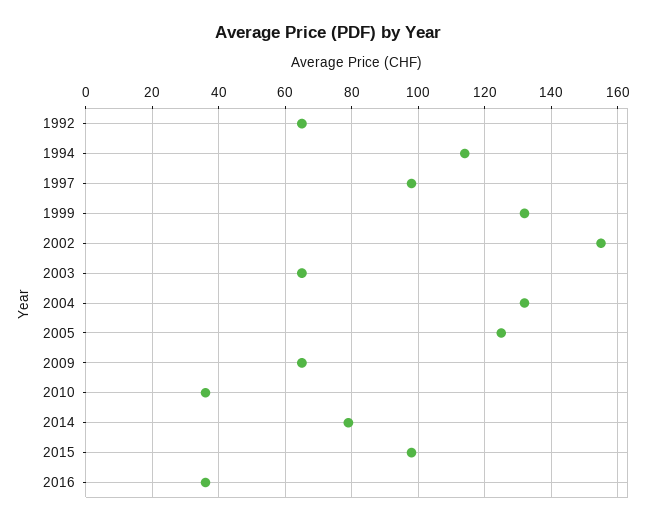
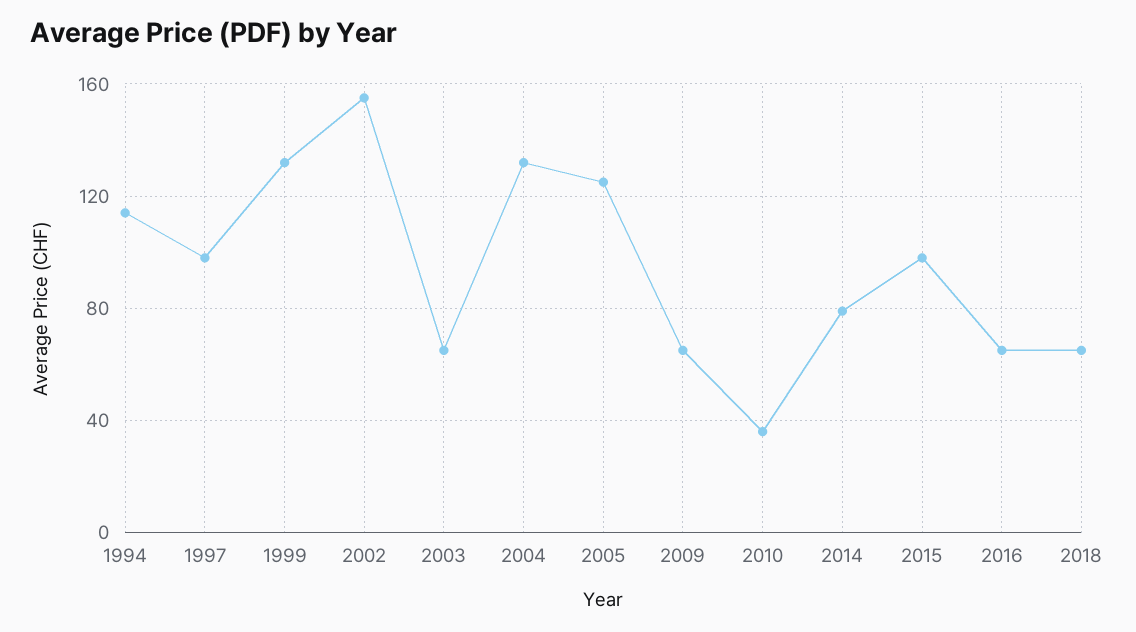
1992: 65 -> none
2016: 35 -> 65
2018: none -> 65

